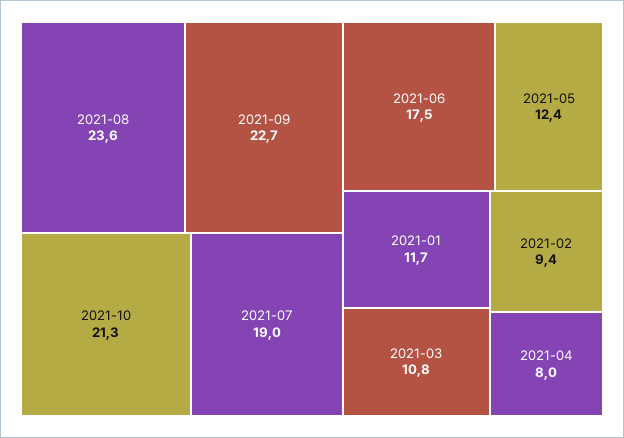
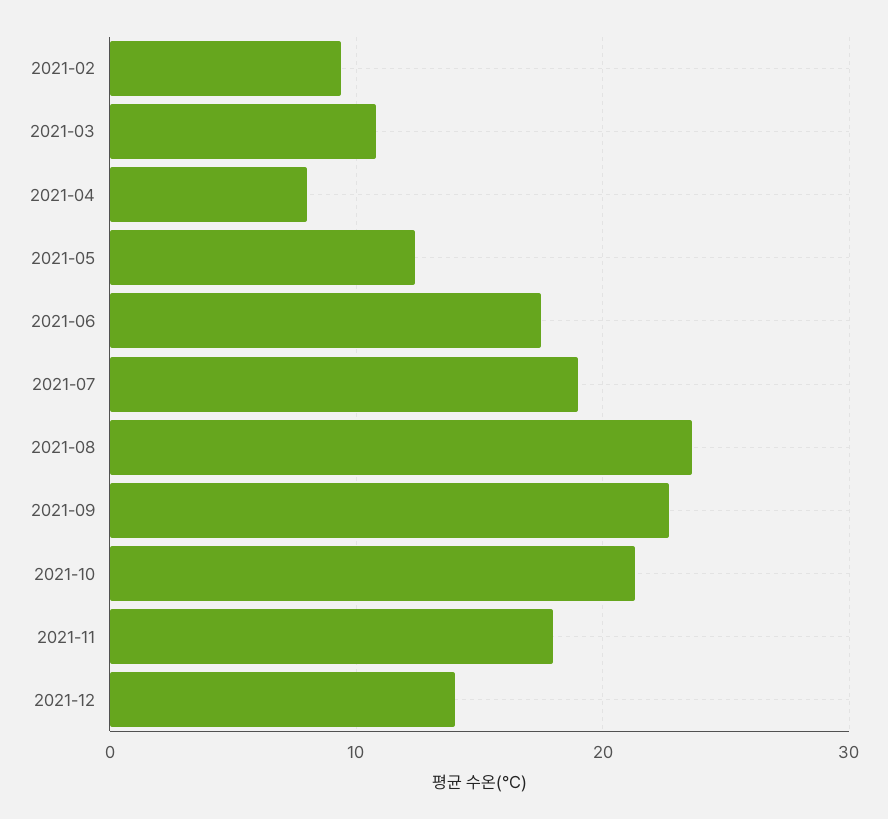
2021-01: 11.7 -> none
2021-11: none -> 18
2021-12: none -> 14

